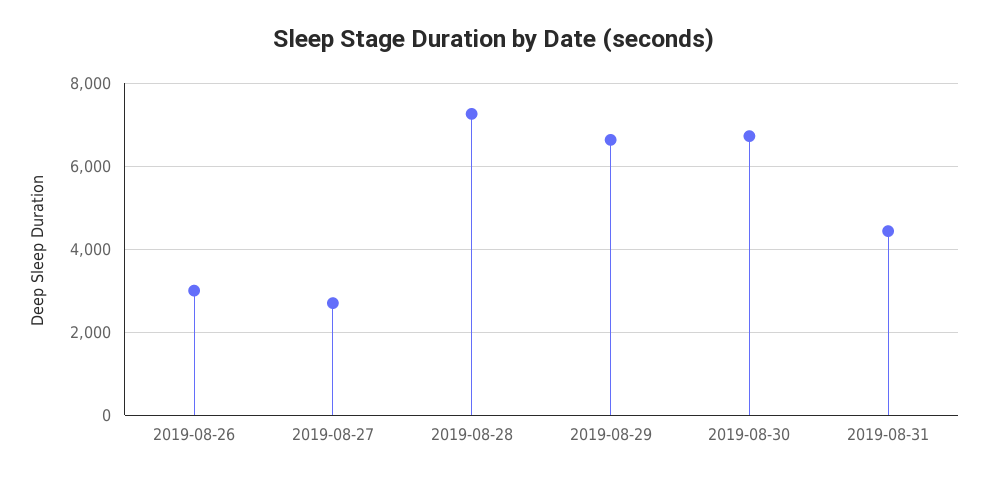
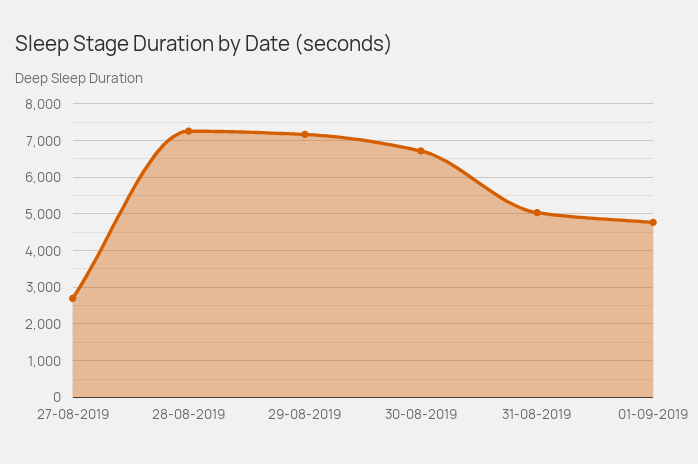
2019-08-26: 3000 -> none
2019-08-29: 6600 -> 7200
2019-08-31: 4400 -> 5000
01-09-2019: none -> 4800

